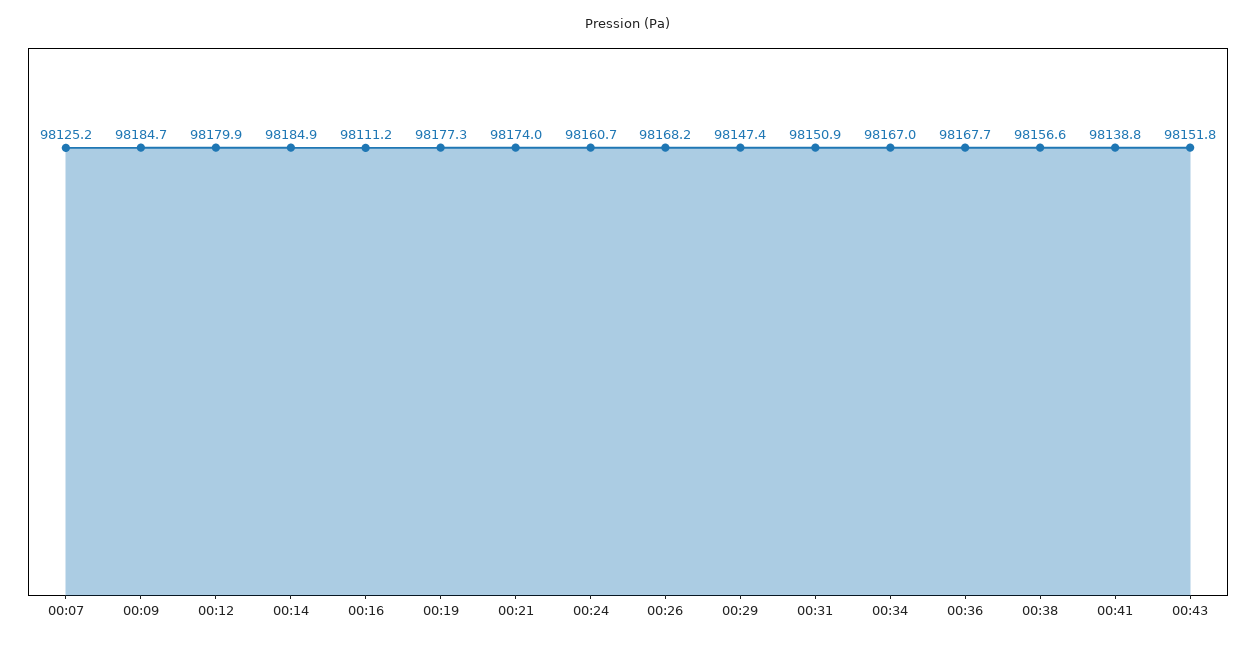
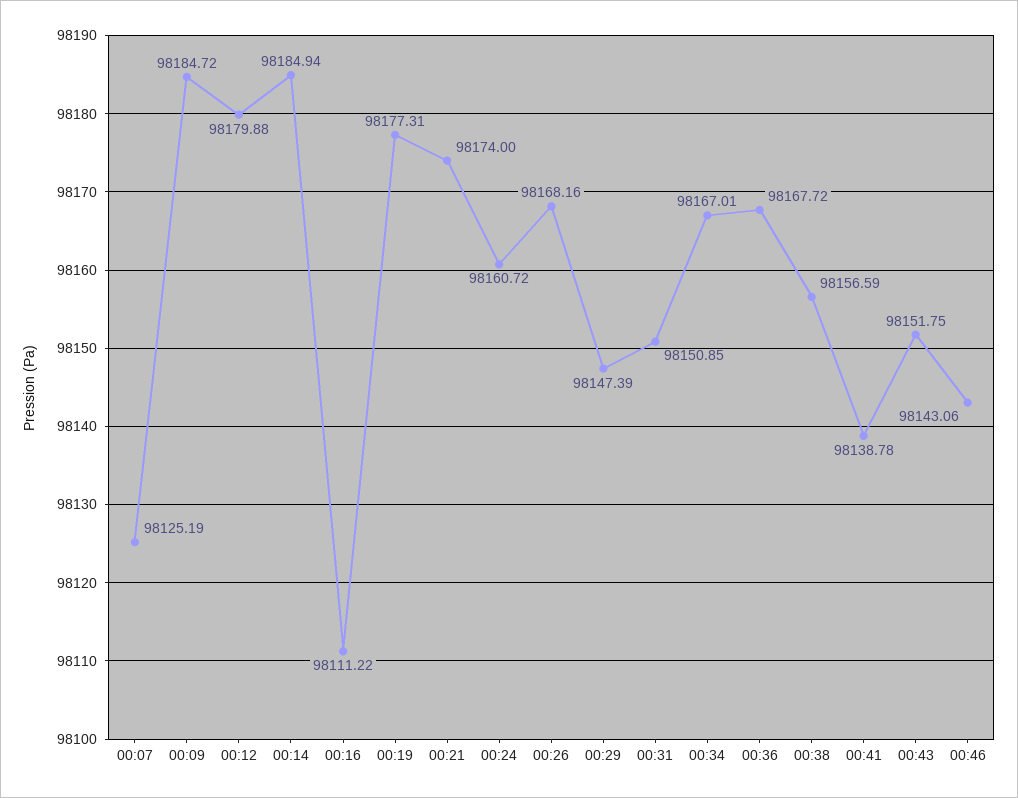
00:46: none -> 98143.06

